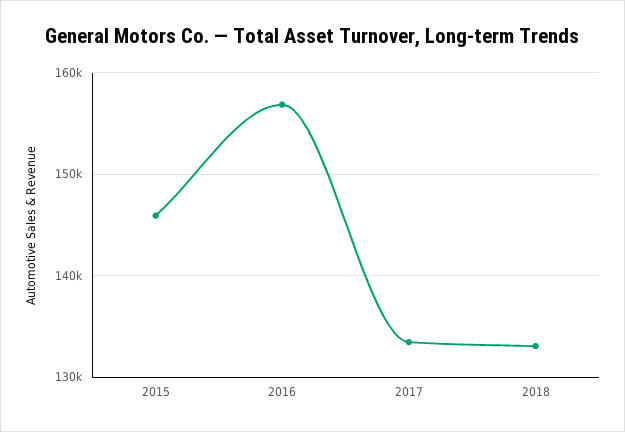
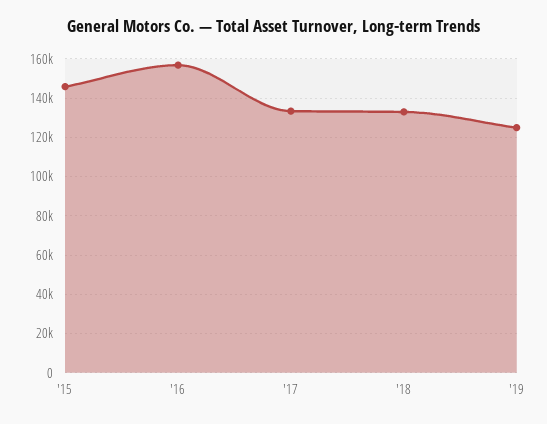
'19: none -> 125000

